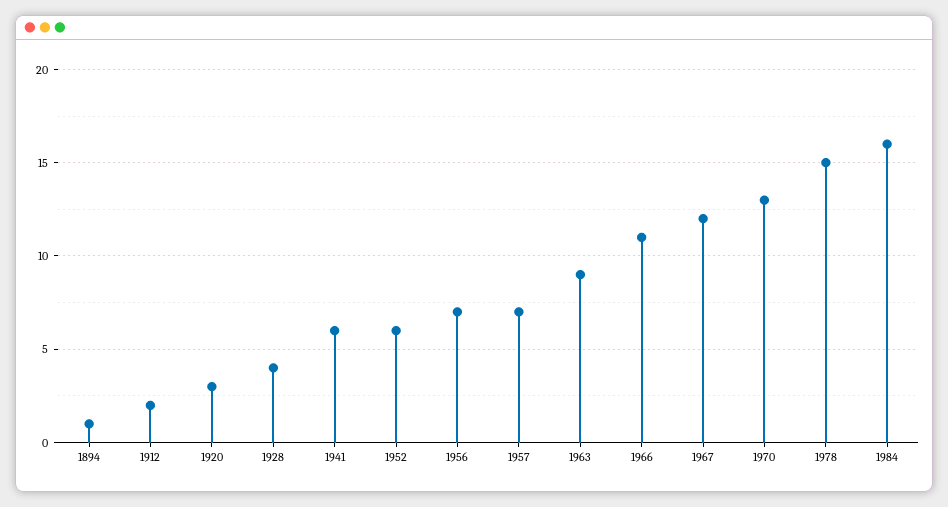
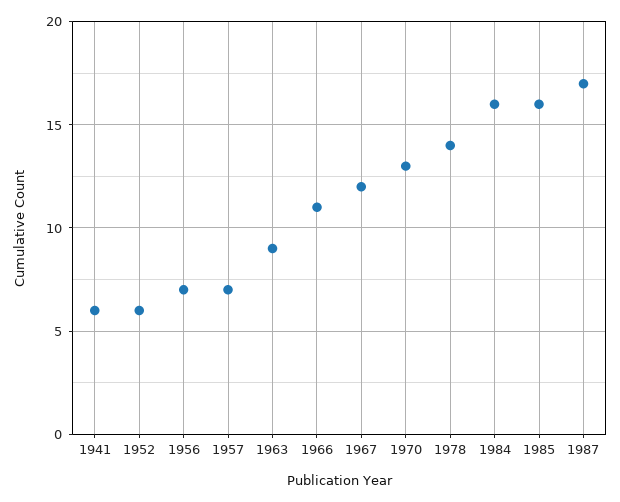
1894: 1 -> none
1912: 2 -> none
1920: 3 -> none
1928: 4 -> none
1978: 15 -> 14
1985: none -> 16
1987: none -> 17

